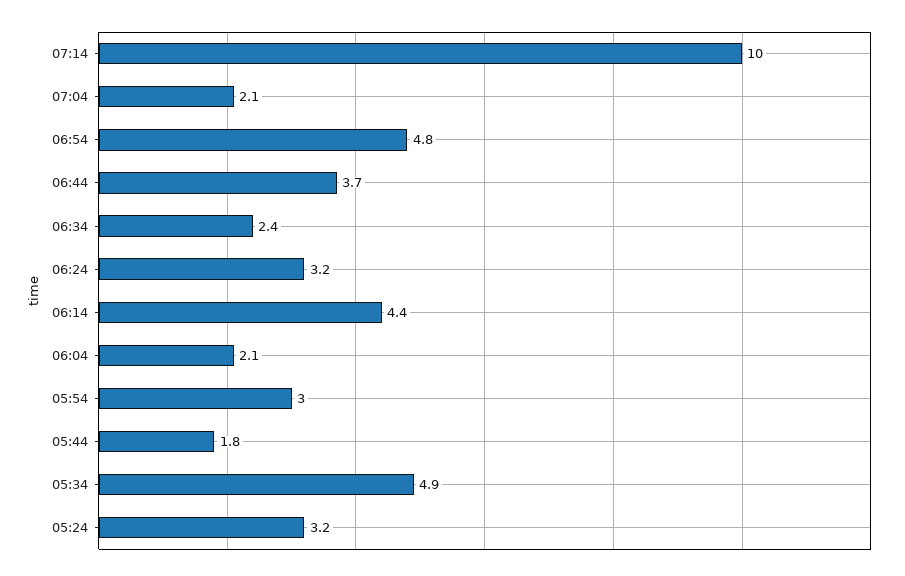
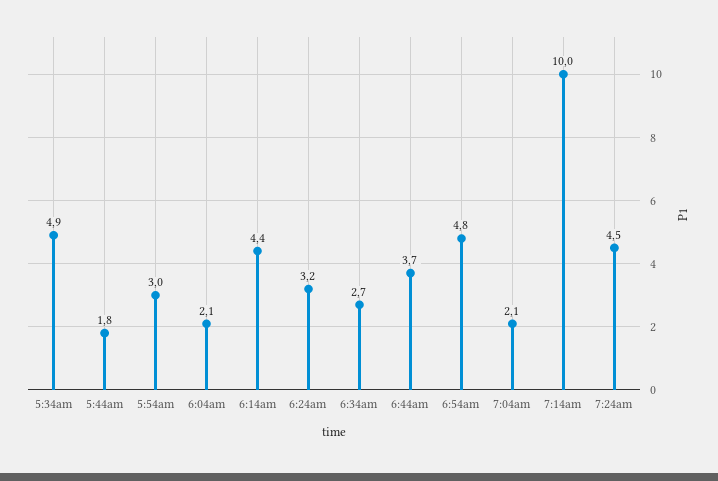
06:34: 2.4 -> 2.7
05:24: 3.2 -> none
7:24am: none -> 4.5

